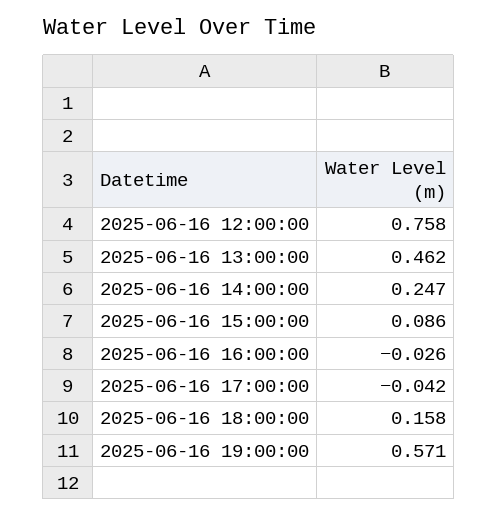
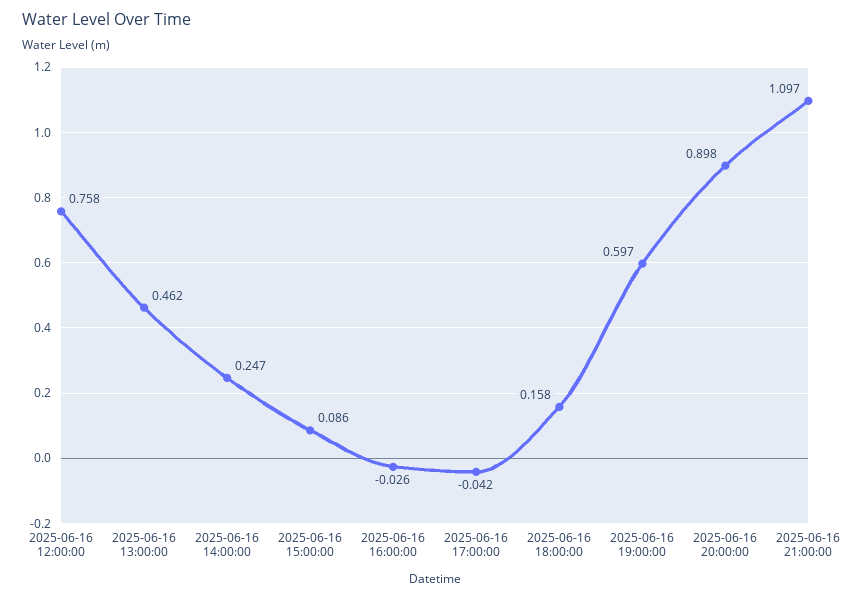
2025-06-16 19:00:00: 0.571 -> 0.597
2025-06-16 20:00:00: none -> 0.898
2025-06-16 21:00:00: none -> 1.097

